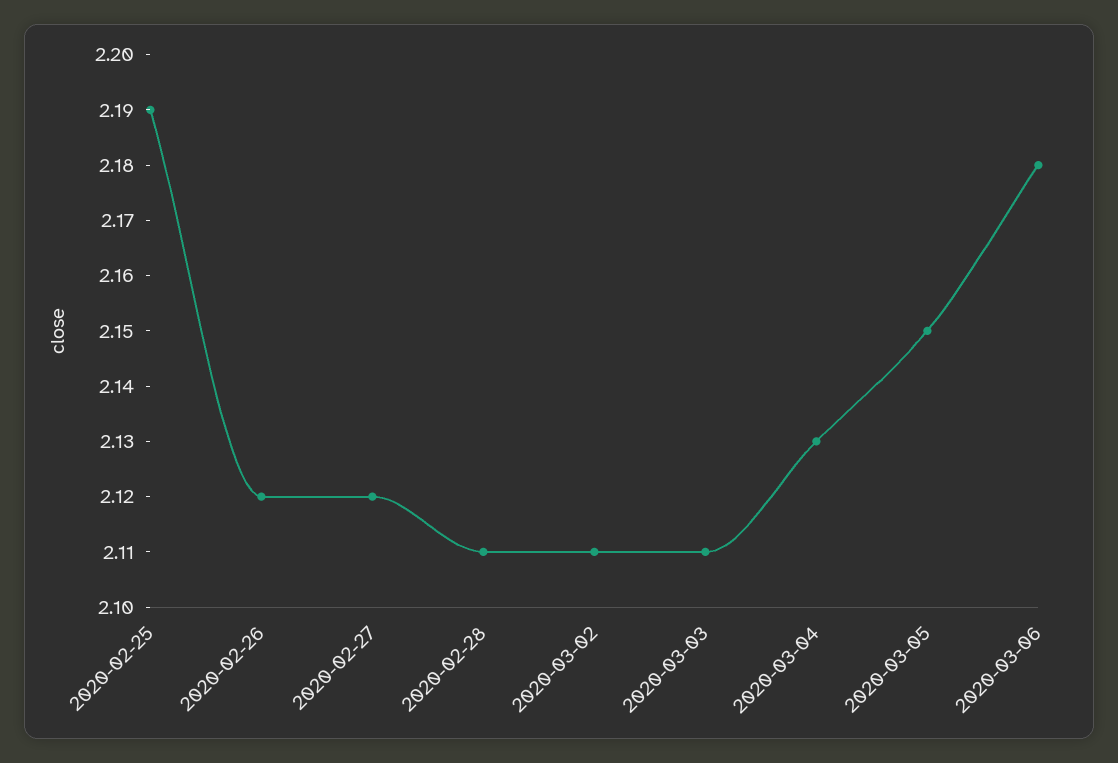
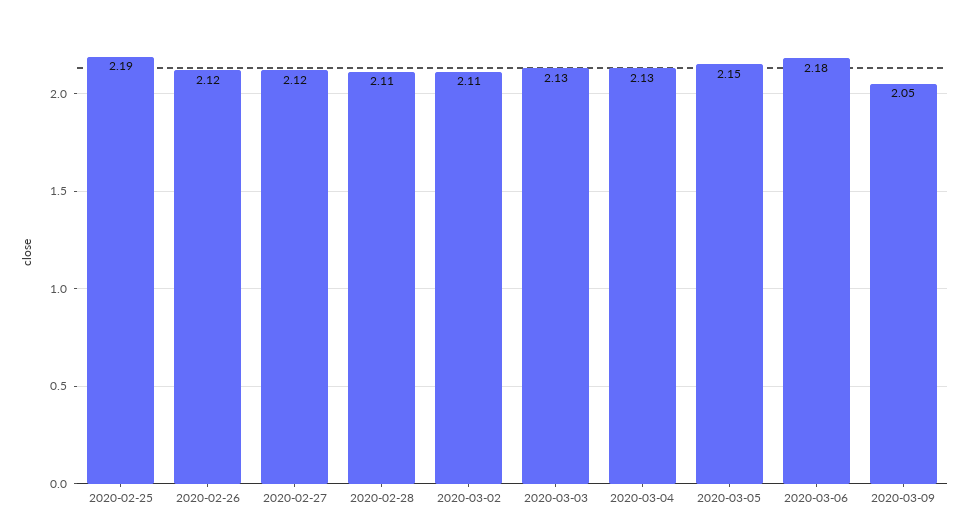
2020-03-03: 2.11 -> 2.13
2020-03-09: none -> 2.05

